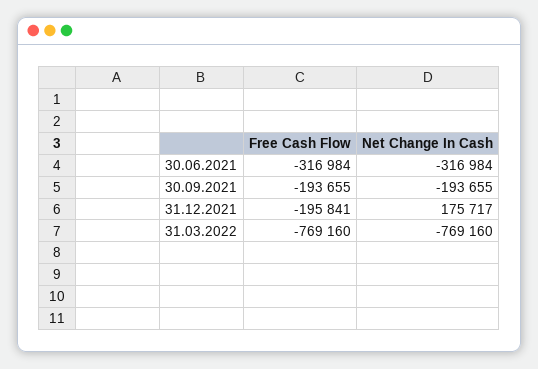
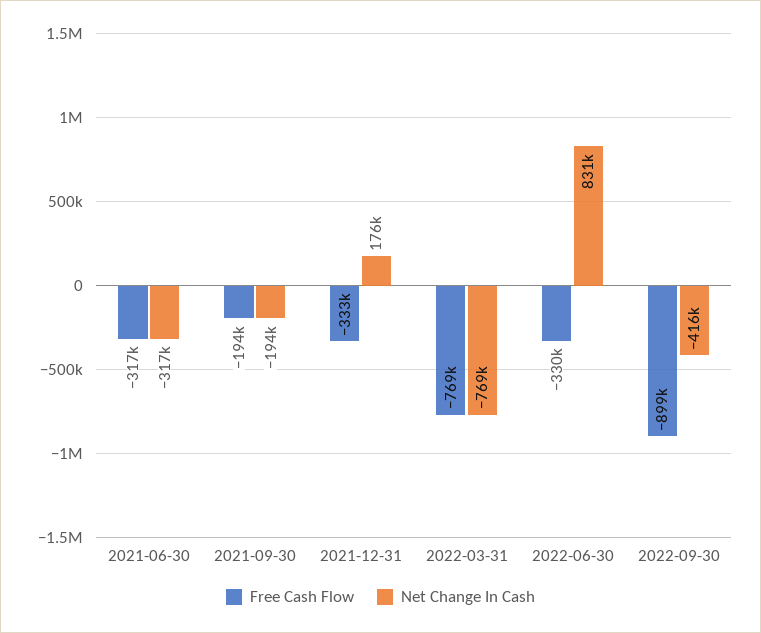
Free Cash Flow, 31.12.2021: -195841 -> -333000
Free Cash Flow, 2022-06-30: none -> -330000
Net Change In Cash, 2022-06-30: none -> 831000
Free Cash Flow, 2022-09-30: none -> -899000
Net Change In Cash, 2022-09-30: none -> -416000

